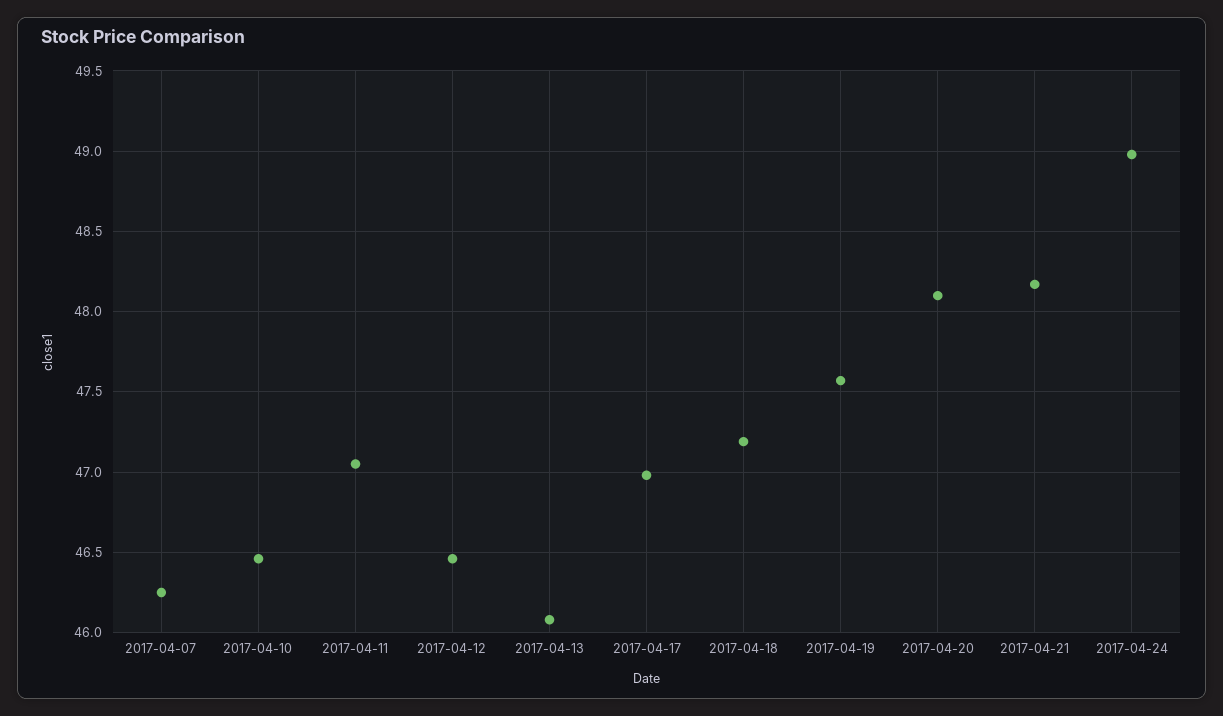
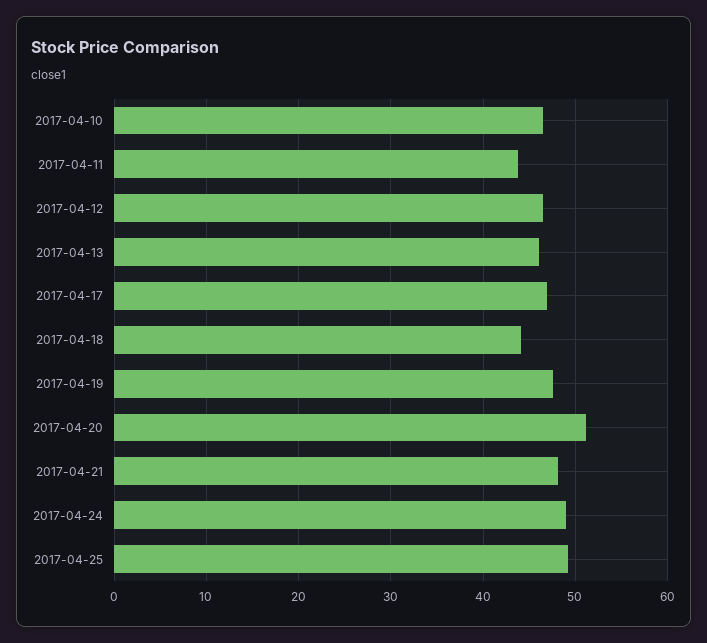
2017-04-07: 46.25 -> none
2017-04-11: 47.05 -> 44
2017-04-18: 47.2 -> 44
2017-04-20: 48.1 -> 51
2017-04-25: none -> 49

